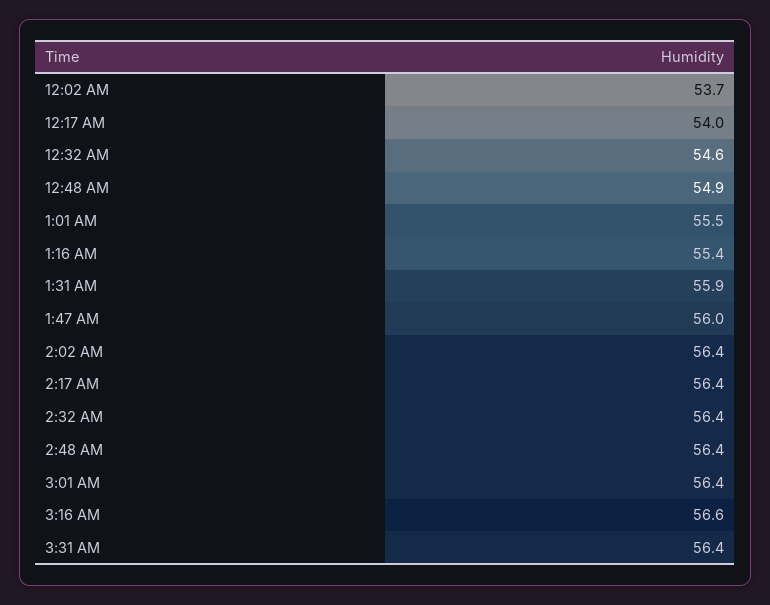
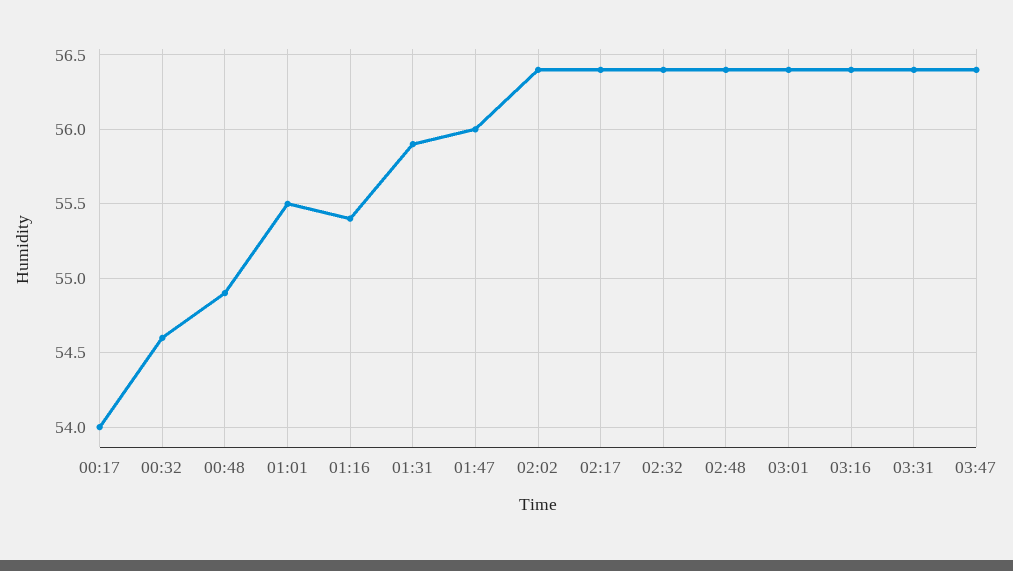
12:02 AM: 53.7 -> none
3:16 AM: 56.6 -> 56.4
03:47: none -> 56.4

